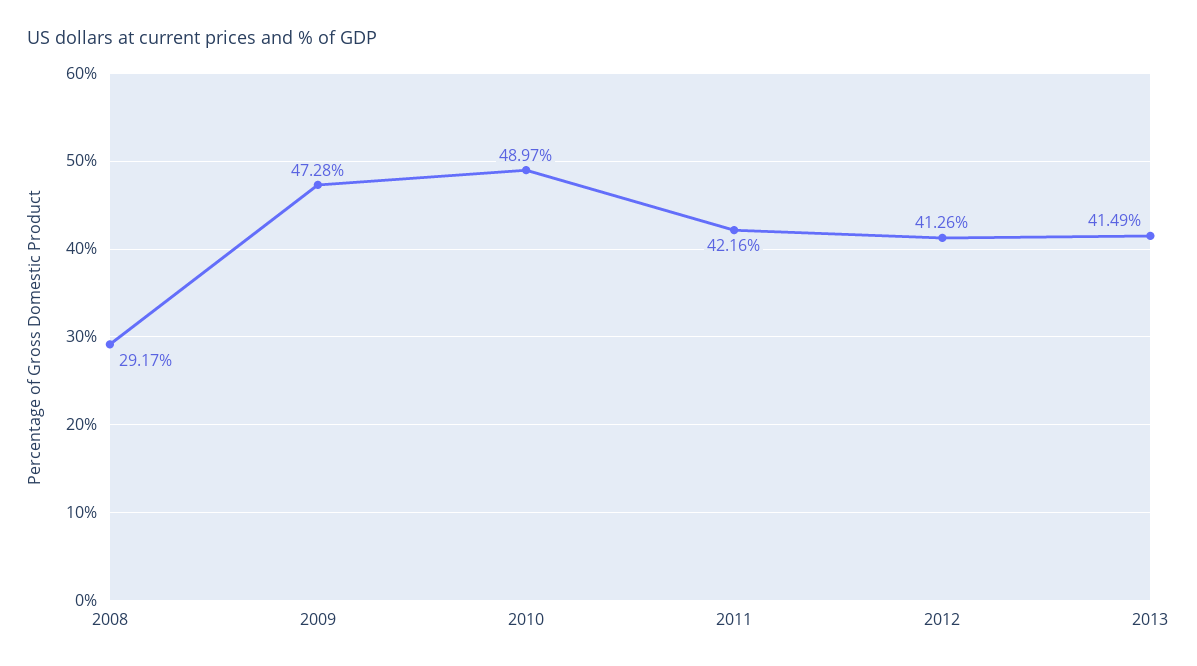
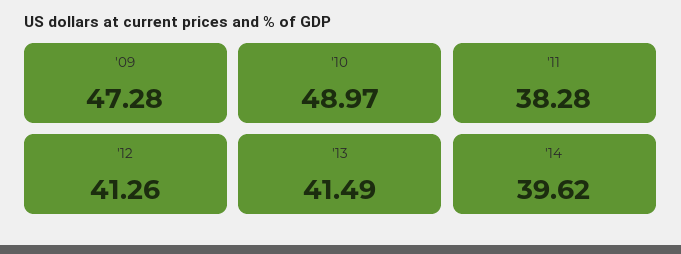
2008: 29.17 -> none
2011: 42.16 -> 38.28
'14: none -> 39.62

